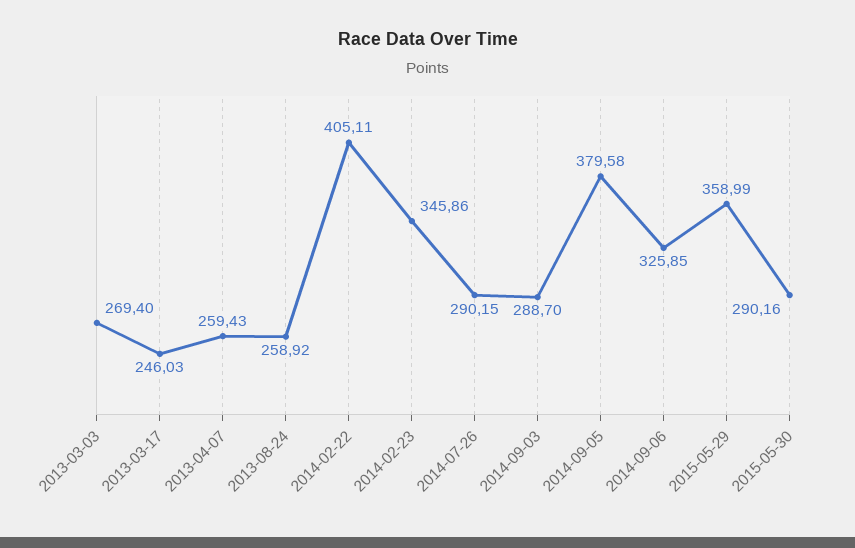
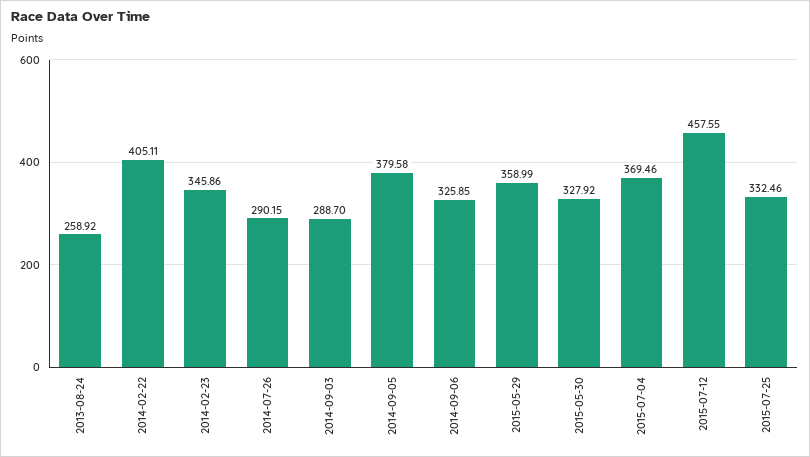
2013-03-03: 269.4 -> none
2013-03-17: 246.03 -> none
2013-04-07: 259.43 -> none
2015-05-30: 290.16 -> 327.92
2015-07-04: none -> 369.46
2015-07-12: none -> 457.55
2015-07-25: none -> 332.46

